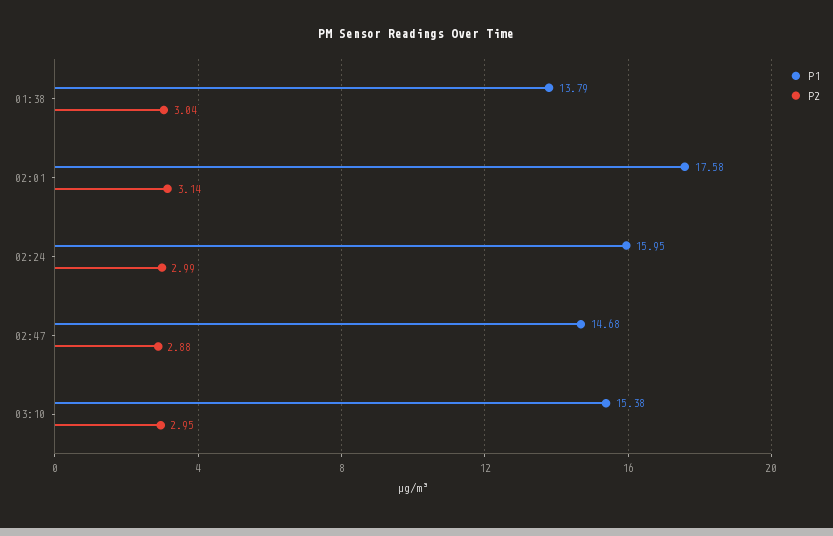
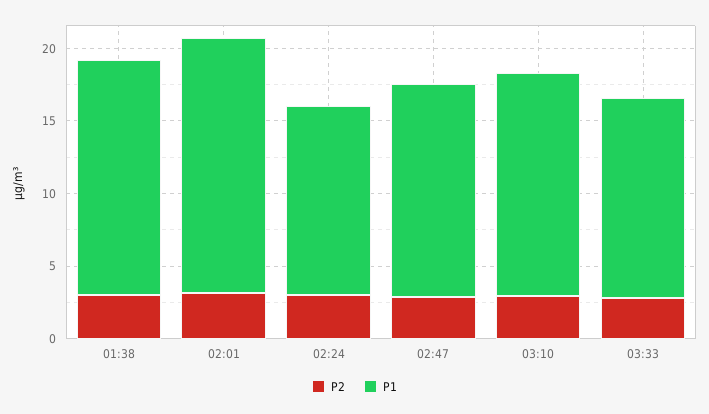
P1, 01:38: 13.79 -> 16
P1, 02:24: 15.95 -> 13
P2, 03:33: none -> 3
P1, 03:33: none -> 14

